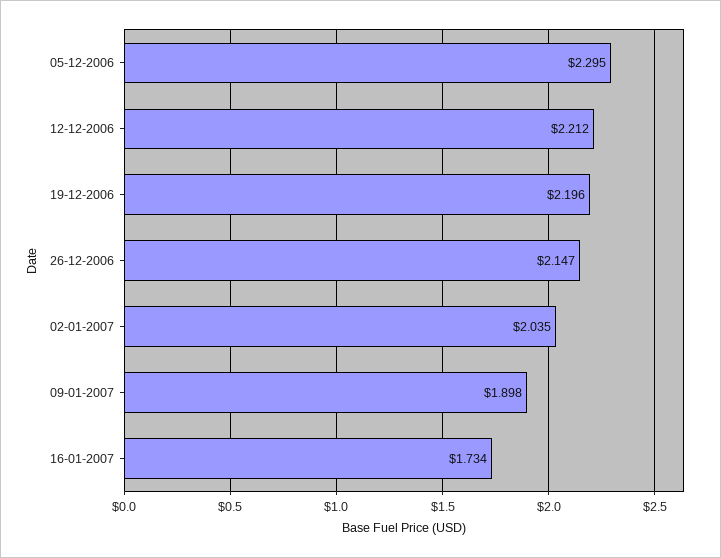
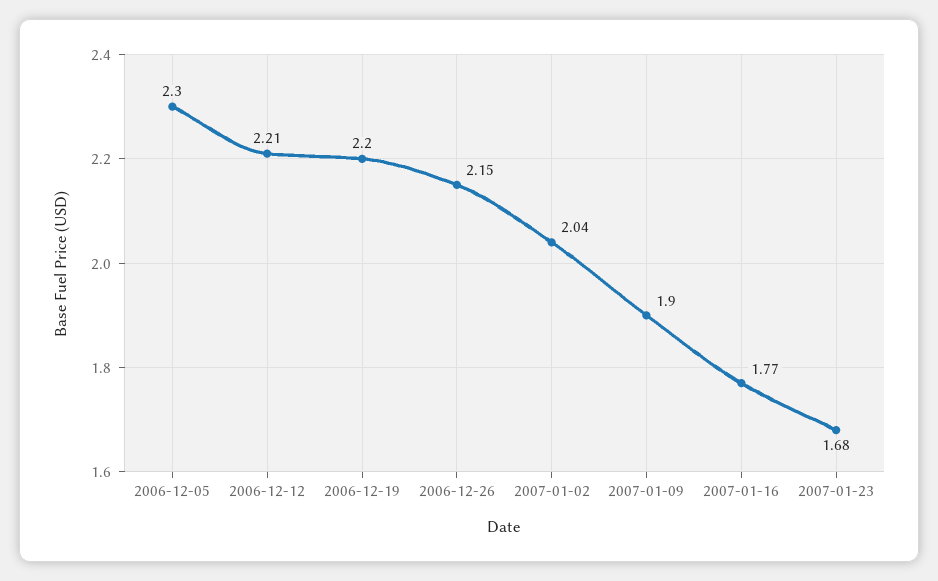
16-01-2007: 1.734 -> 1.77
2007-01-23: none -> 1.68

